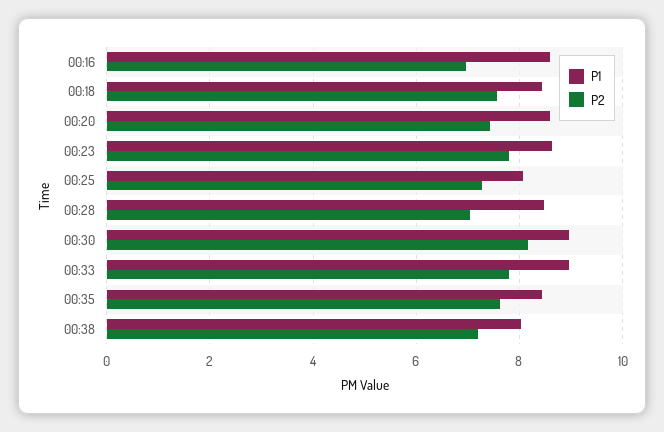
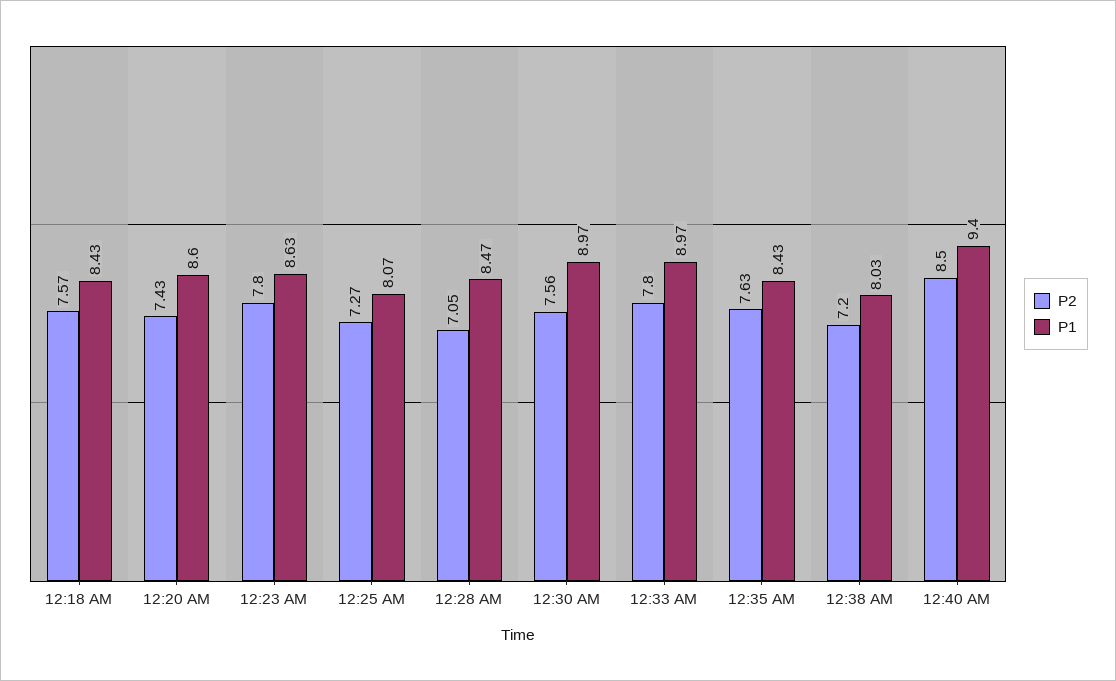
P1, 00:16: 8.6 -> none
P2, 00:16: 7 -> none
P2, 00:30: 8.2 -> 7.56
P2, 12:40 AM: none -> 8.5
P1, 12:40 AM: none -> 9.4

